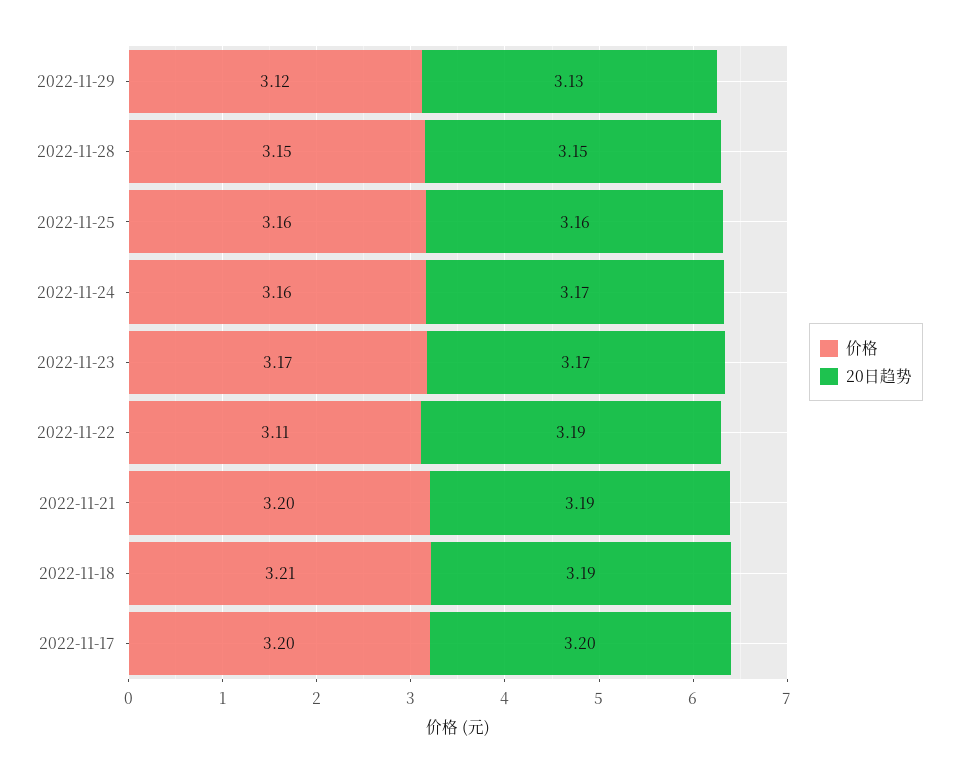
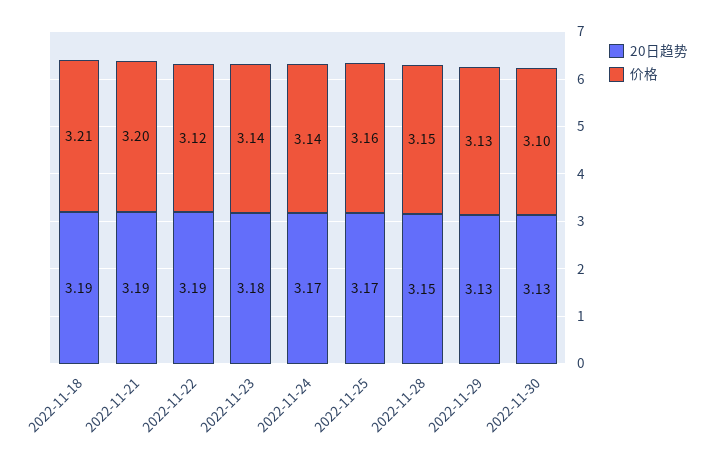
价格, 2022-11-29: 3.12 -> 3.13
20日趋势, 2022-11-25: 3.16 -> 3.17
价格, 2022-11-24: 3.16 -> 3.14
价格, 2022-11-23: 3.17 -> 3.14
20日趋势, 2022-11-23: 3.17 -> 3.18
价格, 2022-11-22: 3.11 -> 3.12
价格, 2022-11-17: 3.2 -> none
20日趋势, 2022-11-17: 3.2 -> none
20日趋势, 2022-11-30: none -> 3.13
价格, 2022-11-30: none -> 3.1

